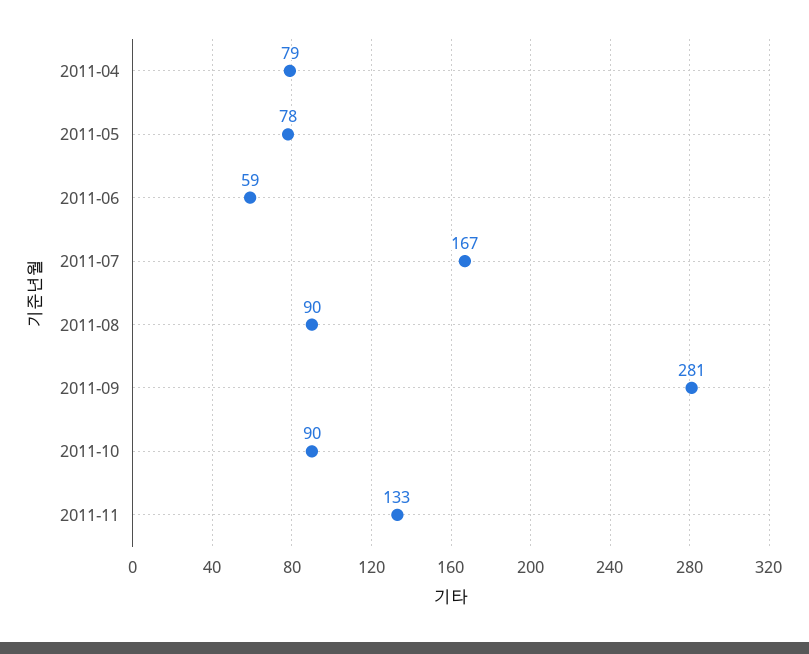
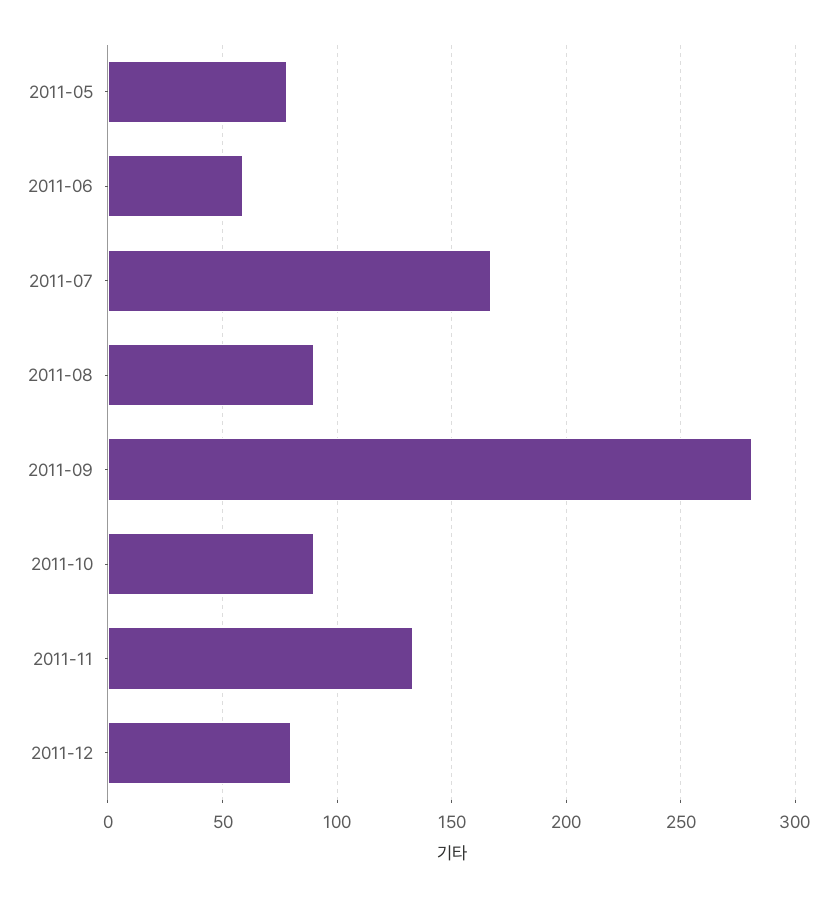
2011-04: 79 -> none
2011-12: none -> 80

